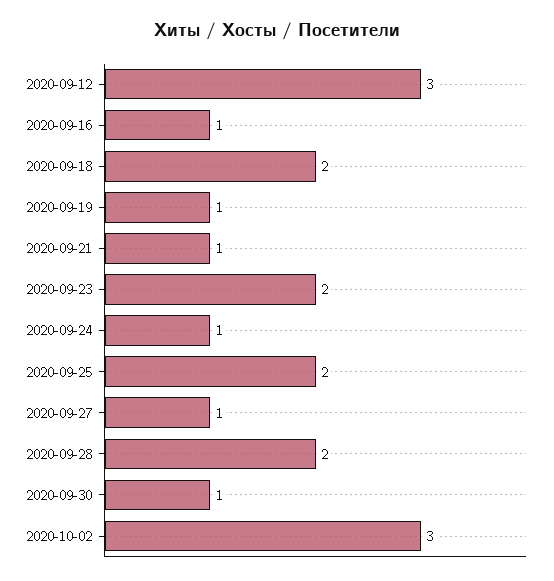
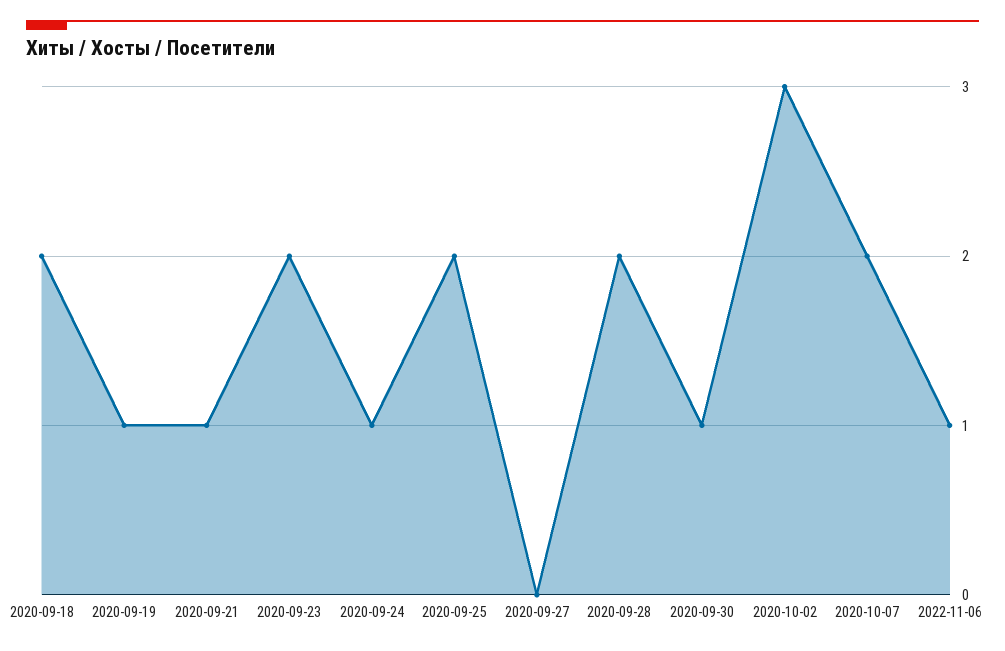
2020-09-12: 3 -> none
2020-09-16: 1 -> none
2020-09-27: 1 -> 0
2020-10-07: none -> 2
2022-11-06: none -> 1

